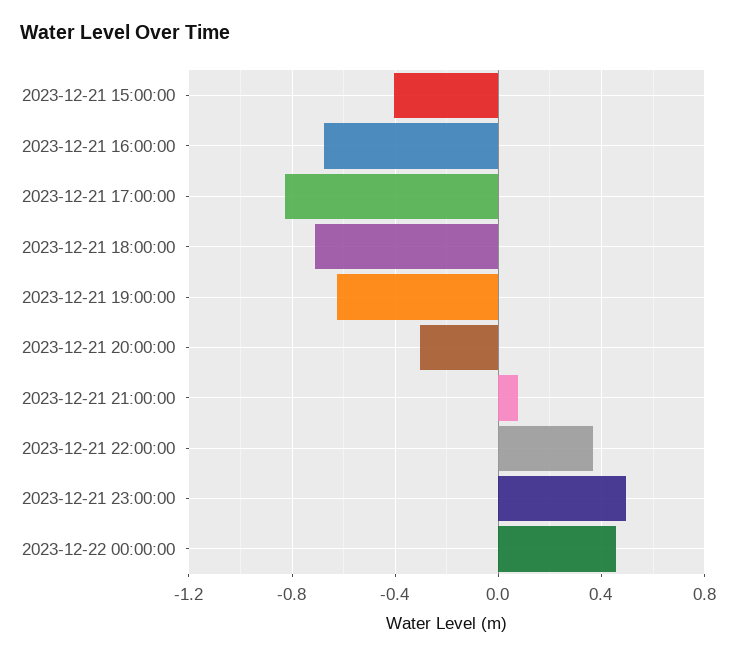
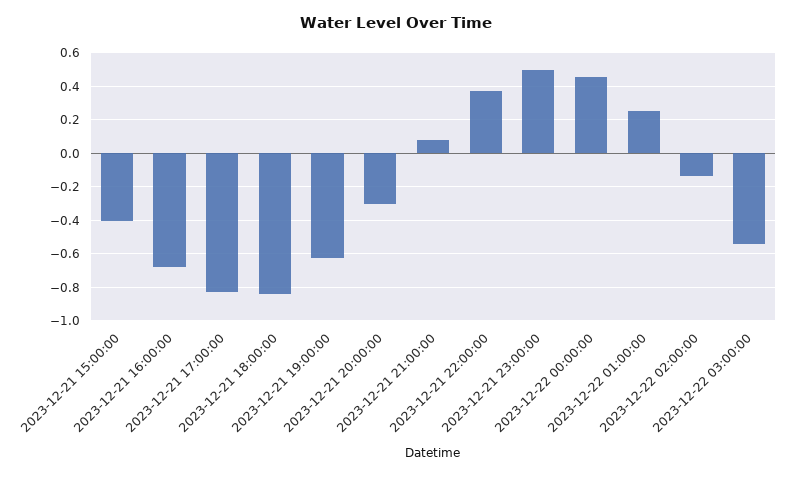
2023-12-21 18:00:00: -0.7 -> -0.85
2023-12-22 01:00:00: none -> 0.25
2023-12-22 02:00:00: none -> -0.15
2023-12-22 03:00:00: none -> -0.55

